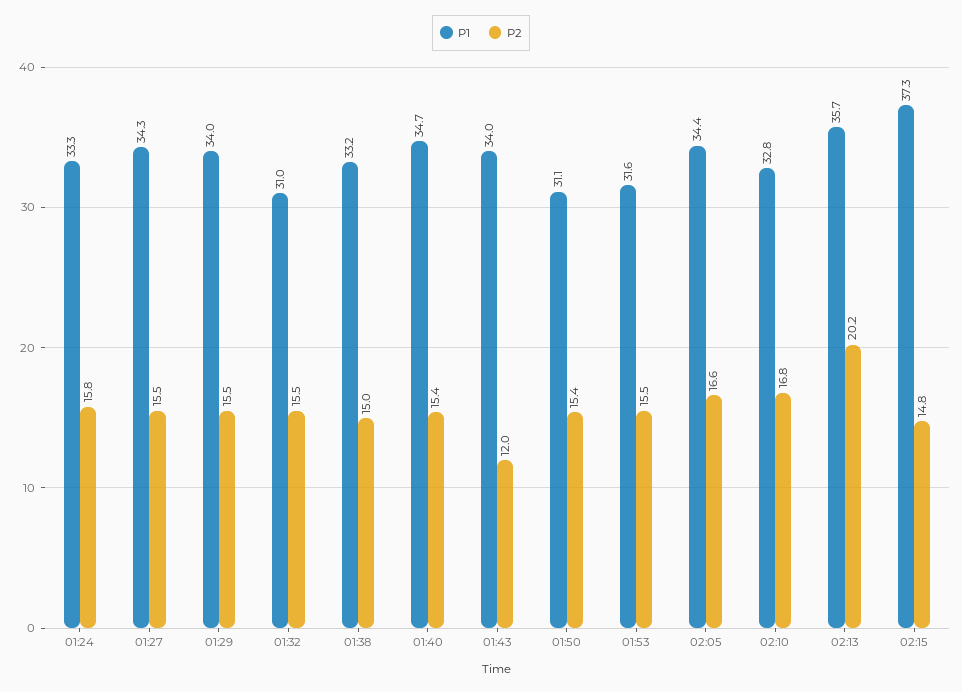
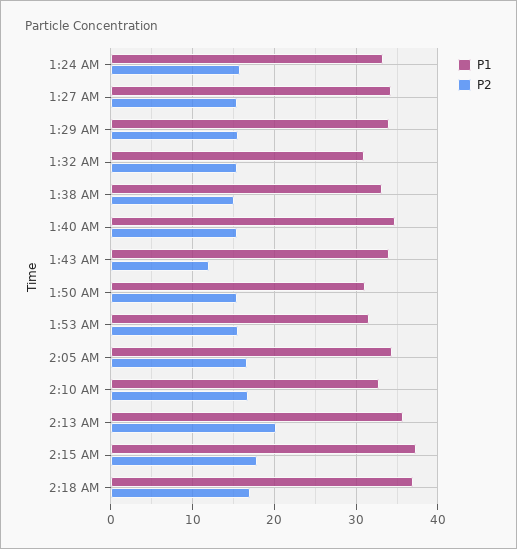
P2, 02:15: 14.8 -> 18
P1, 2:18 AM: none -> 37
P2, 2:18 AM: none -> 17

